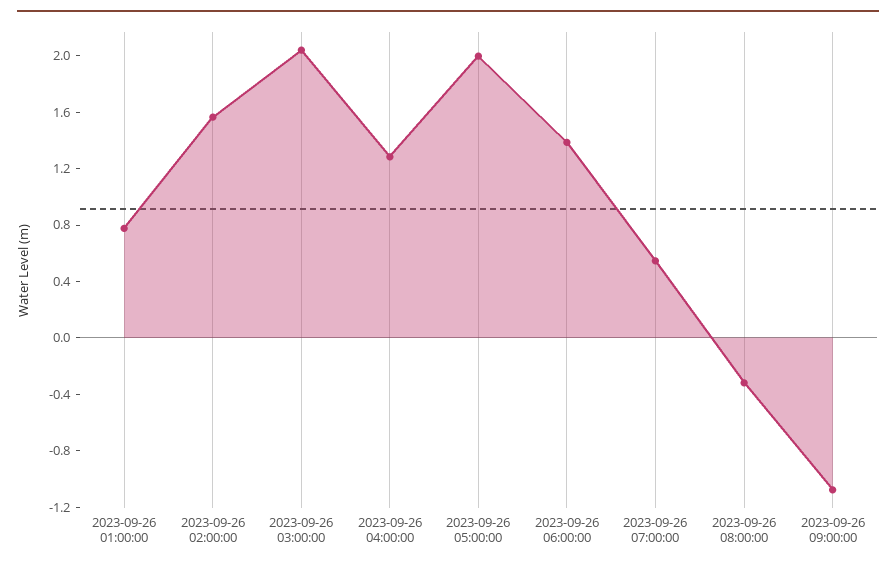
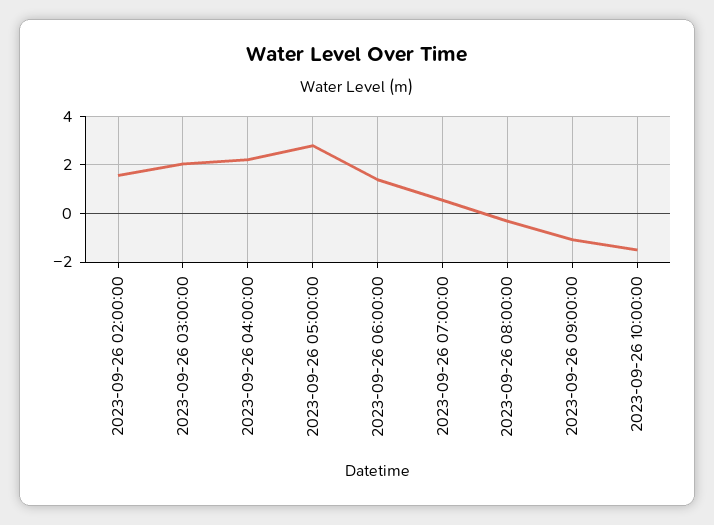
2023-09-26 01:00:00: 0.8 -> none
2023-09-26 04:00:00: 1.3 -> 2.25
2023-09-26 05:00:00: 2 -> 2.75
2023-09-26 10:00:00: none -> -1.5

